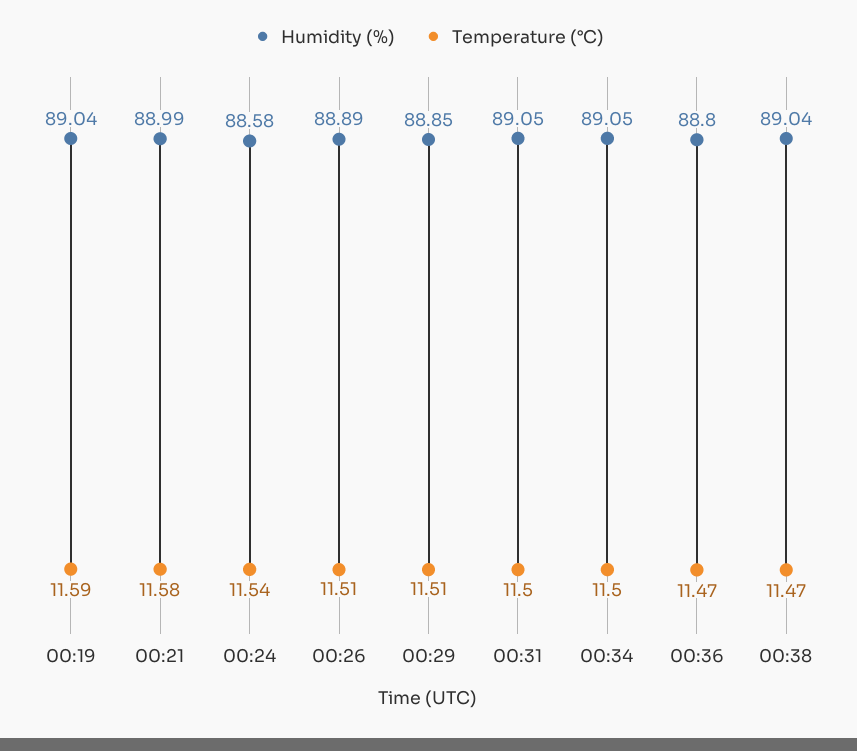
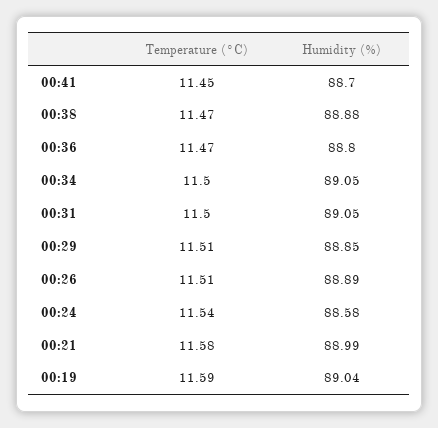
Humidity (%), 00:38: 89.04 -> 88.88
Temperature (°C), 00:41: none -> 11.45
Humidity (%), 00:41: none -> 88.7

